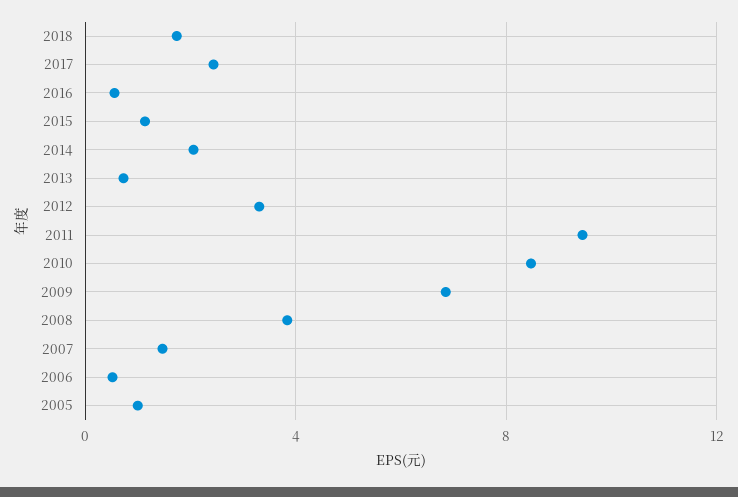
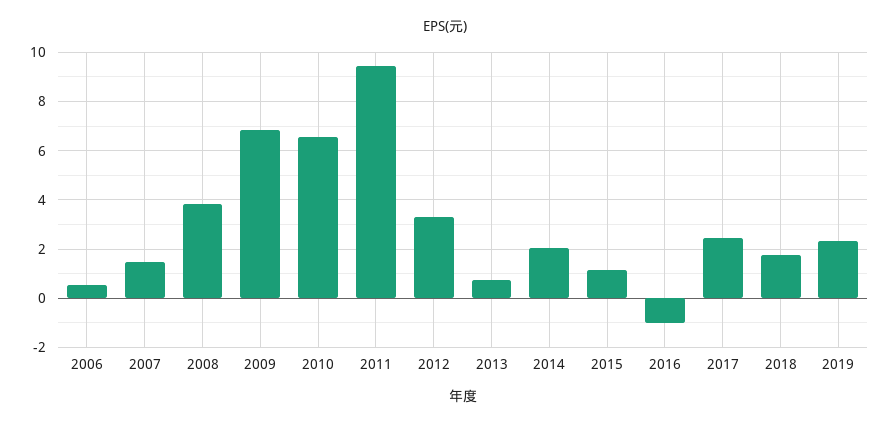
2016: 0.5 -> -1
2010: 8.5 -> 6.5
2005: 1 -> none
2019: none -> 2.25

